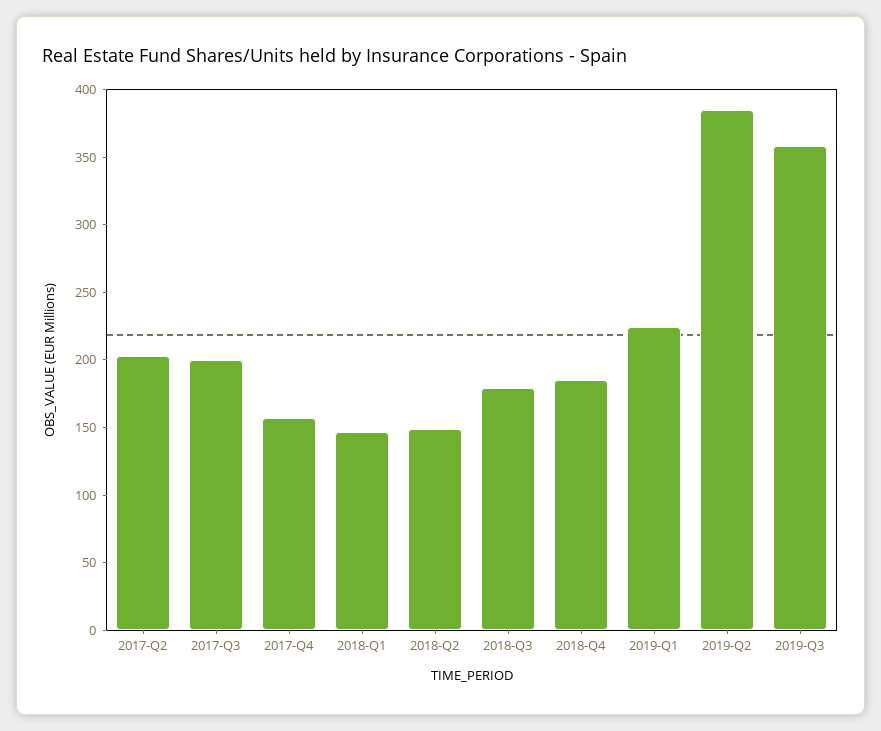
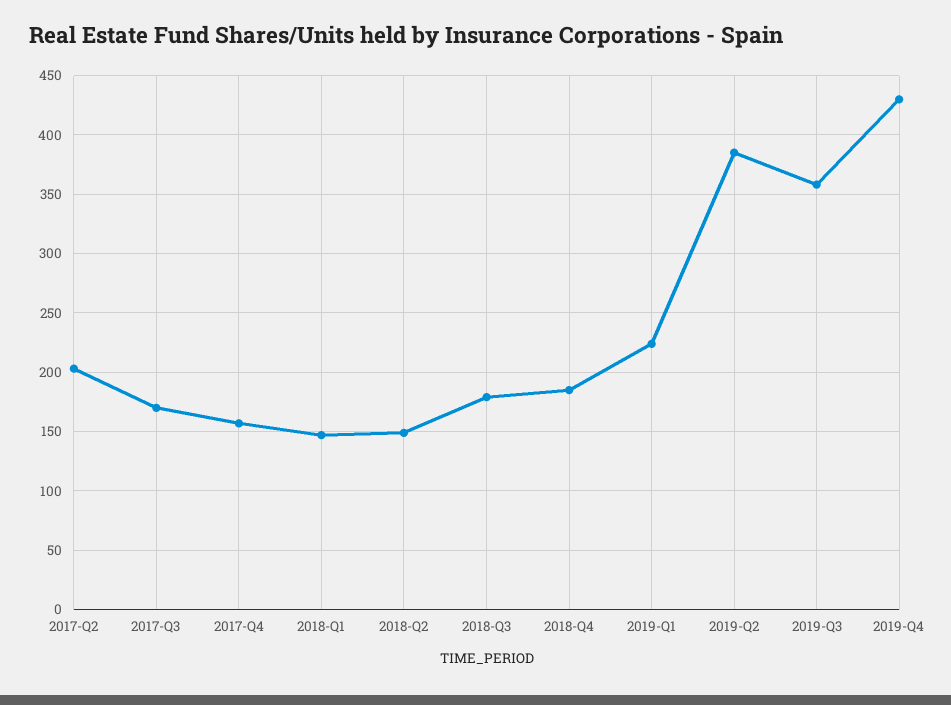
2017-Q3: 200 -> 170
2019-Q4: none -> 430

